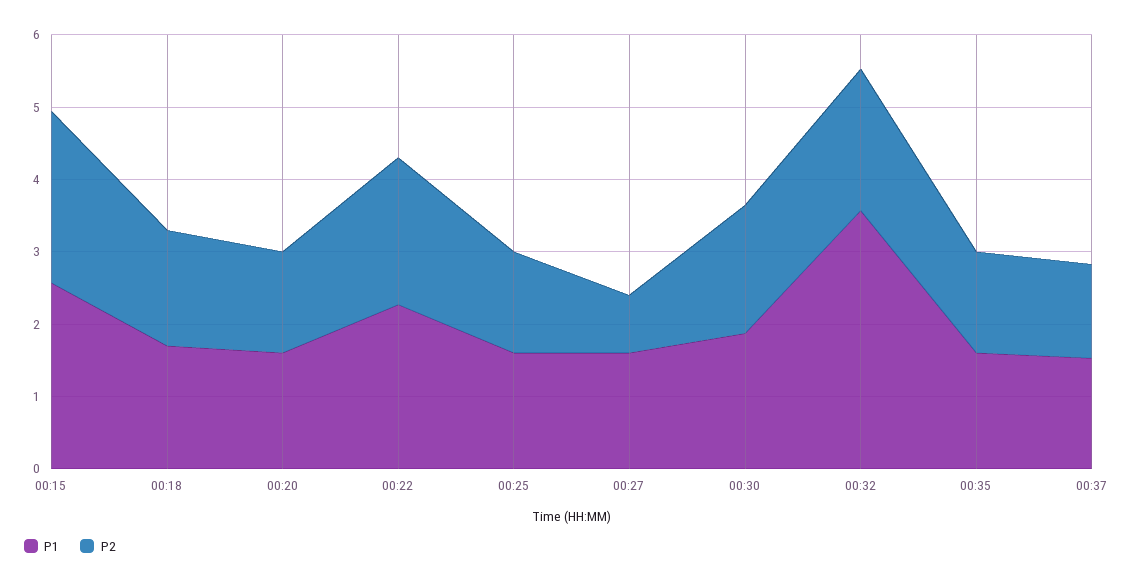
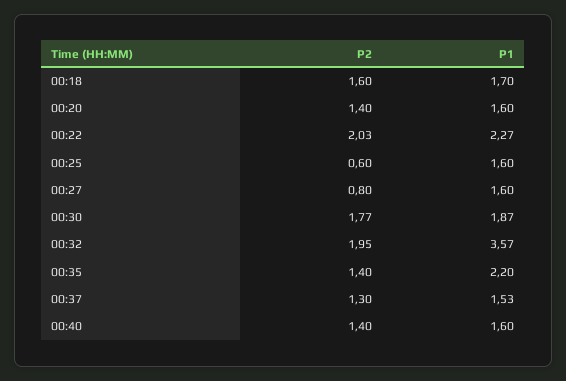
P1, 00:15: 2.6 -> none
P2, 00:15: 2.4 -> none
P2, 00:25: 1.4 -> 0.6
P1, 00:35: 1.6 -> 2.2
P2, 00:40: none -> 1.4
P1, 00:40: none -> 1.6

